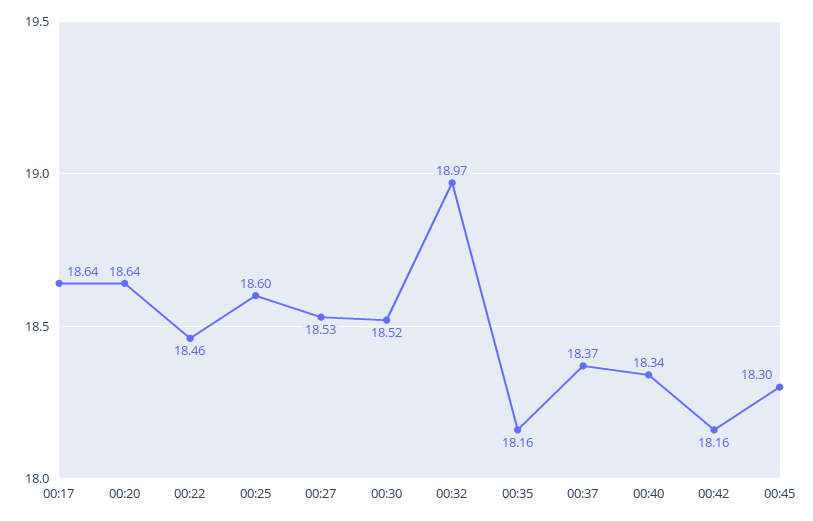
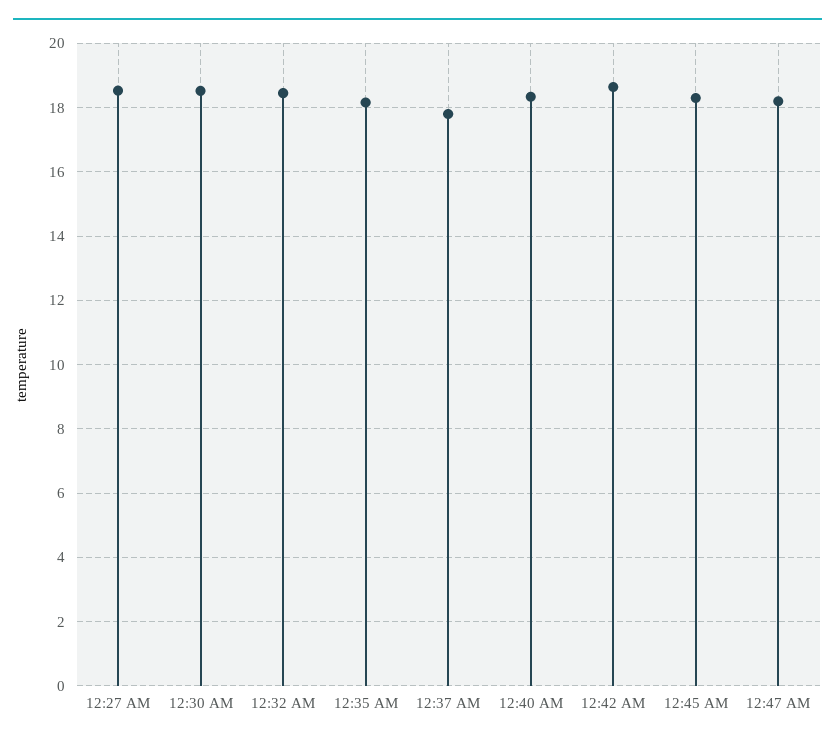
00:17: 18.64 -> none
00:20: 18.64 -> none
00:22: 18.46 -> none
00:25: 18.6 -> none
00:32: 18.97 -> 18.4
00:37: 18.37 -> 17.8
00:42: 18.16 -> 18.6
12:47 AM: none -> 18.2

